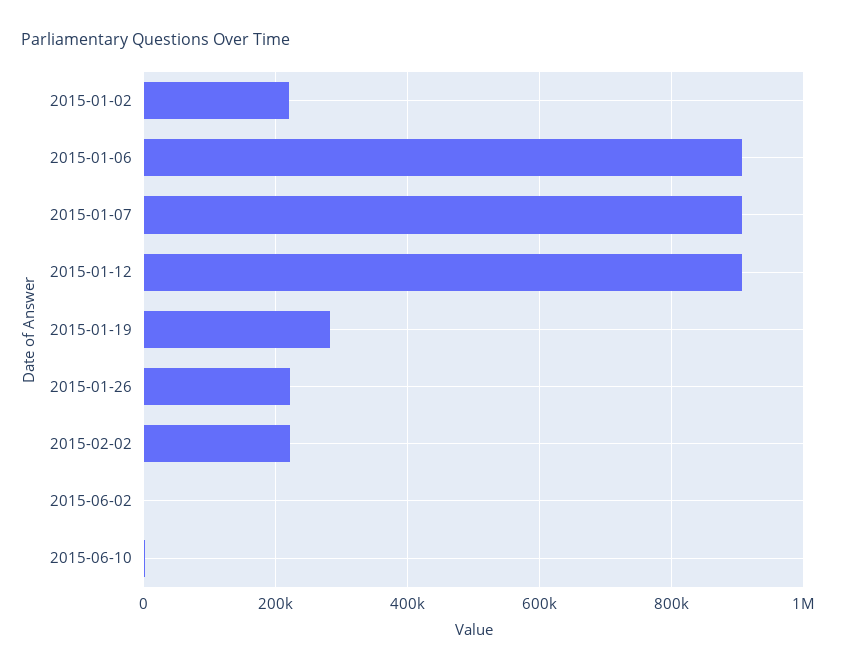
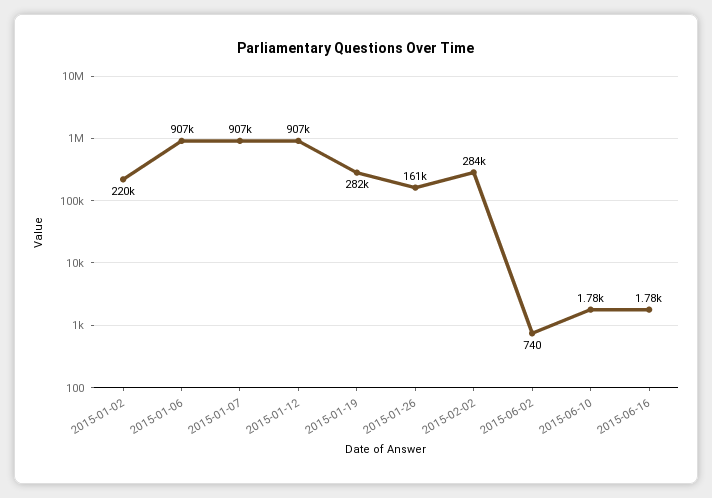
2015-01-26: 220000 -> 161000
2015-02-02: 220000 -> 284000
2015-06-16: none -> 1780

